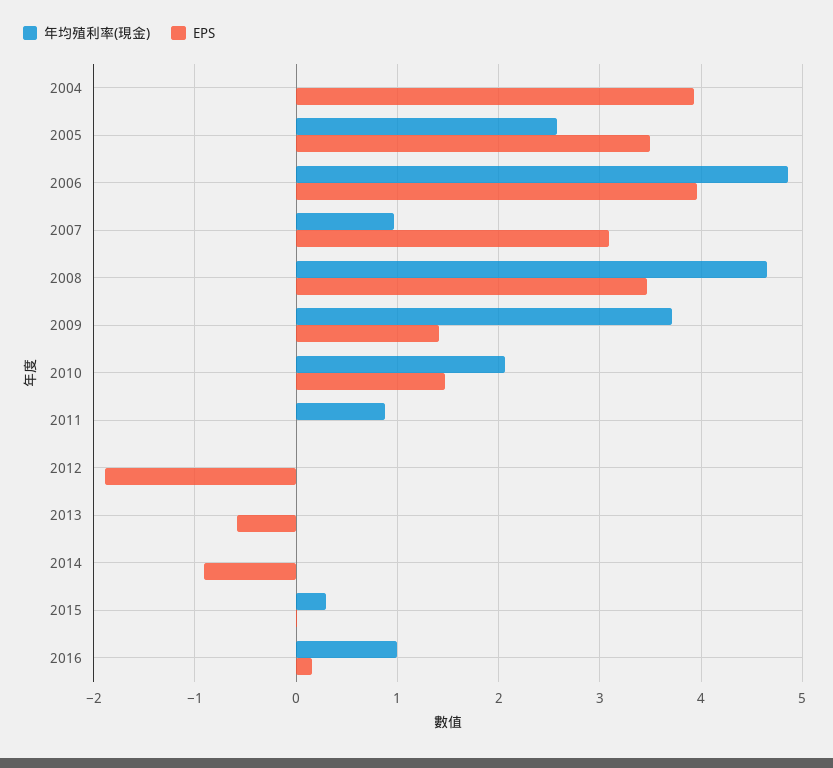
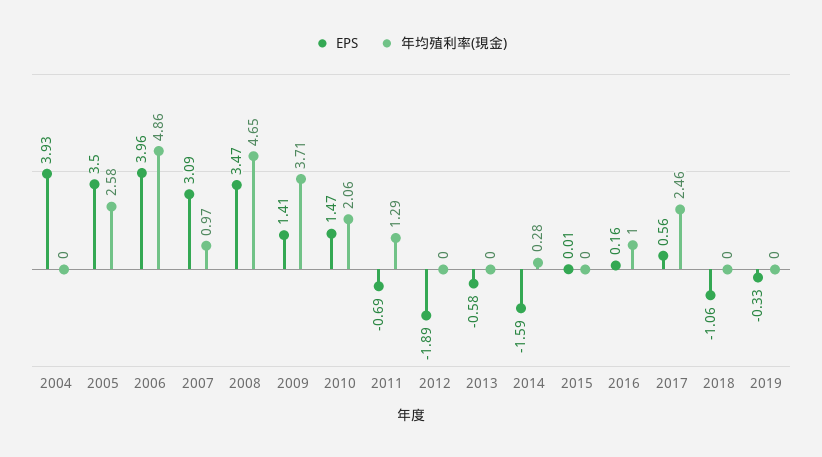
年均殖利率(現金), 2011: 0.9 -> 1.29
EPS, 2011: 0 -> -0.69
年均殖利率(現金), 2014: 0 -> 0.28
EPS, 2014: -0.9 -> -1.59
年均殖利率(現金), 2015: 0.3 -> 0
EPS, 2017: none -> 0.56
年均殖利率(現金), 2017: none -> 2.46
EPS, 2018: none -> -1.06
年均殖利率(現金), 2018: none -> 0
EPS, 2019: none -> -0.33
年均殖利率(現金), 2019: none -> 0

